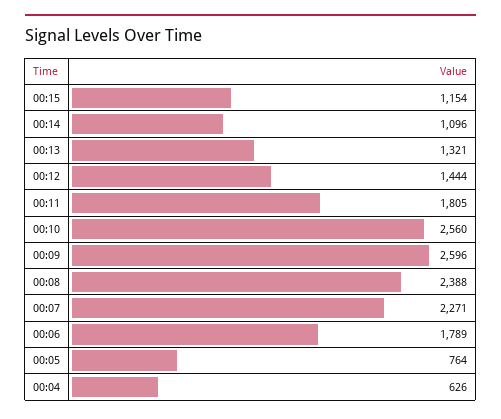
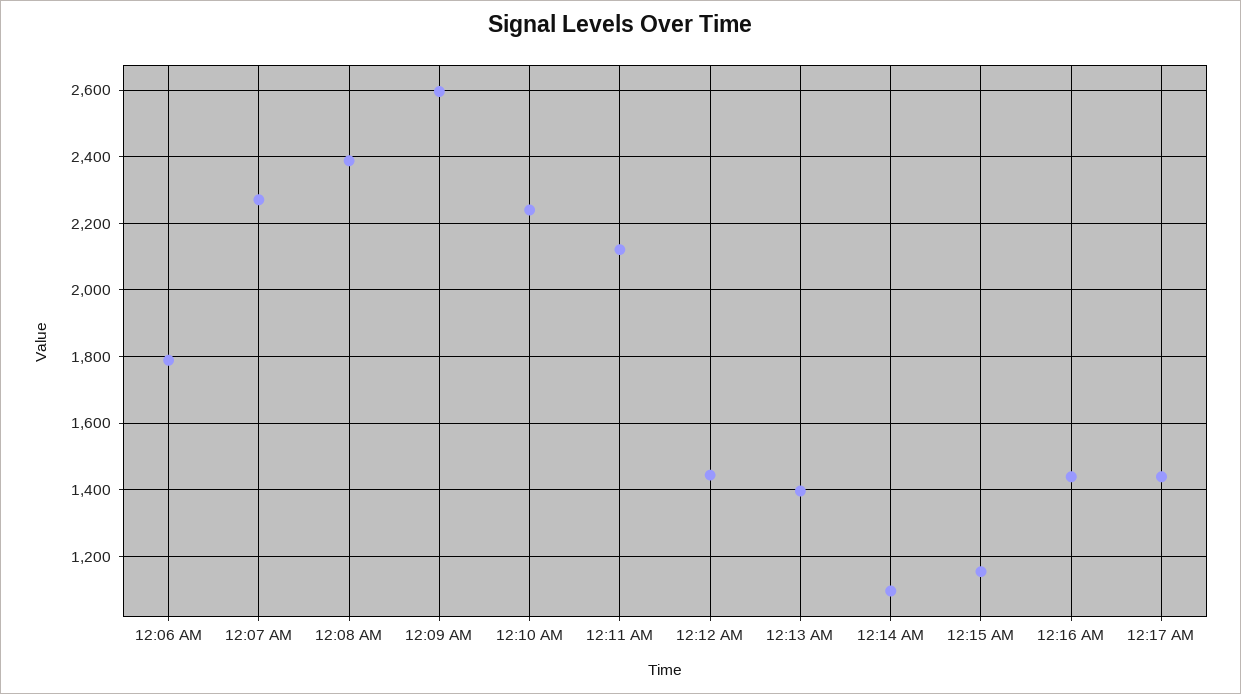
00:13: 1321 -> 1400
00:11: 1805 -> 2120
00:10: 2560 -> 2240
00:05: 764 -> none
00:04: 626 -> none
12:16 AM: none -> 1440
12:17 AM: none -> 1440

